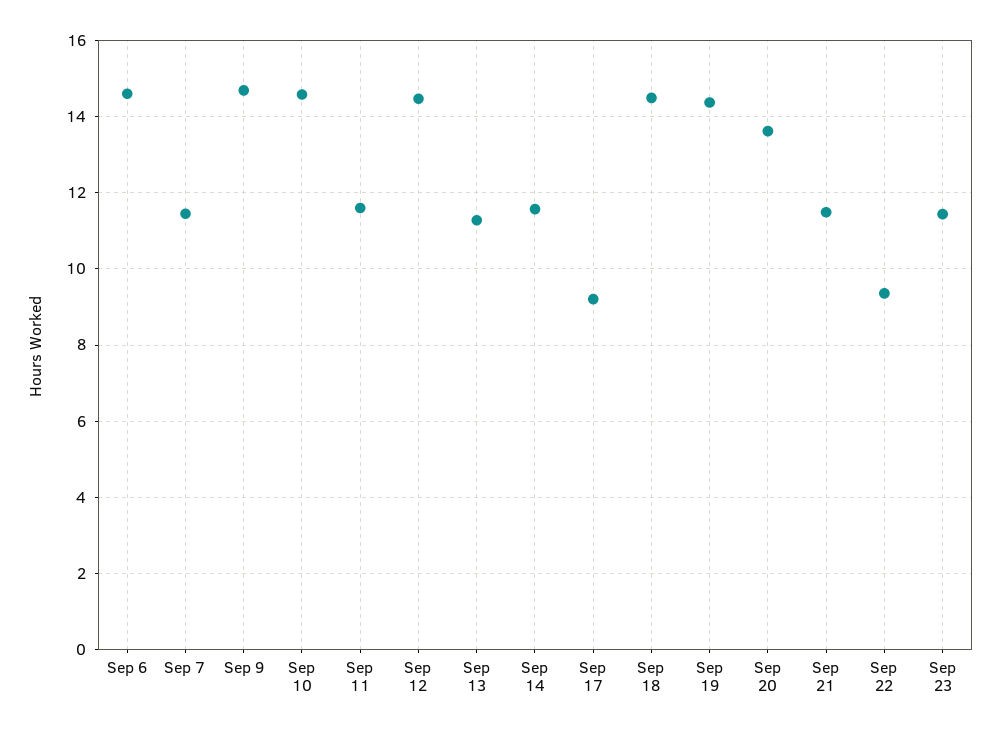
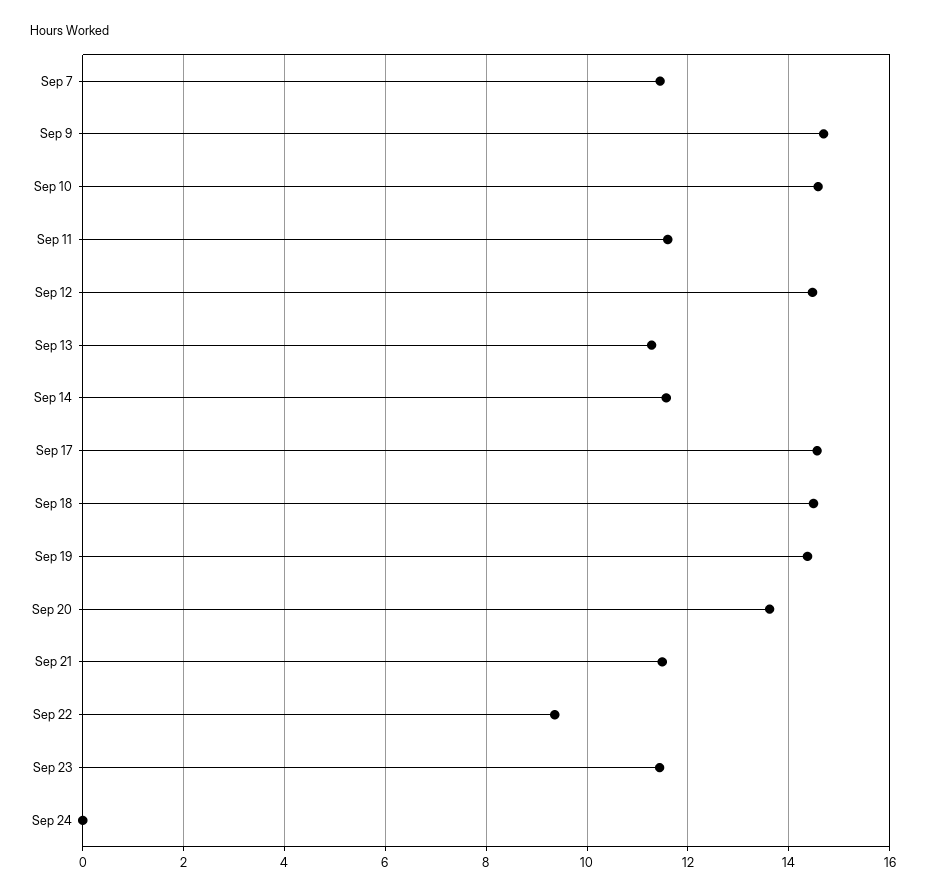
Sep 6: 14.6 -> none
Sep 17: 9.2 -> 14.6
Sep 24: none -> 0

